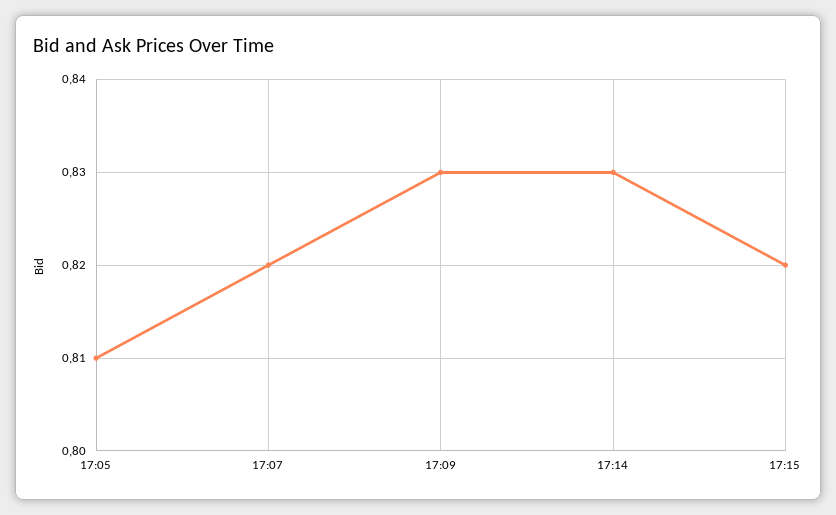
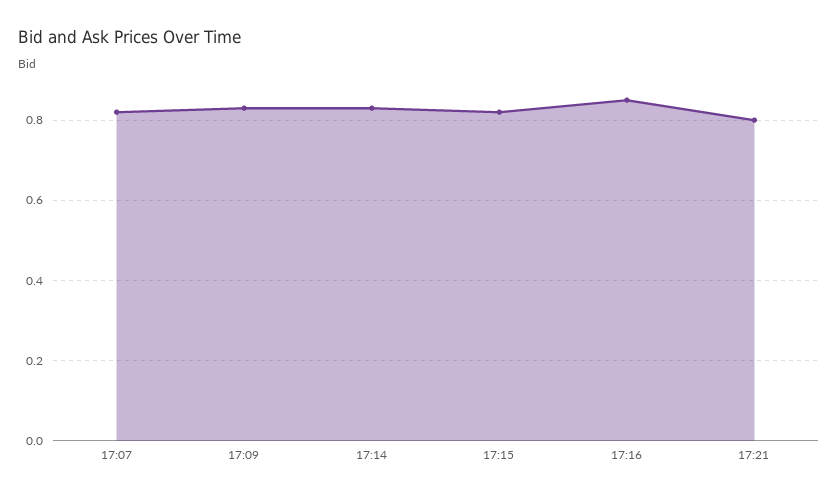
17:05: 0.81 -> none
17:16: none -> 0.85
17:21: none -> 0.8

